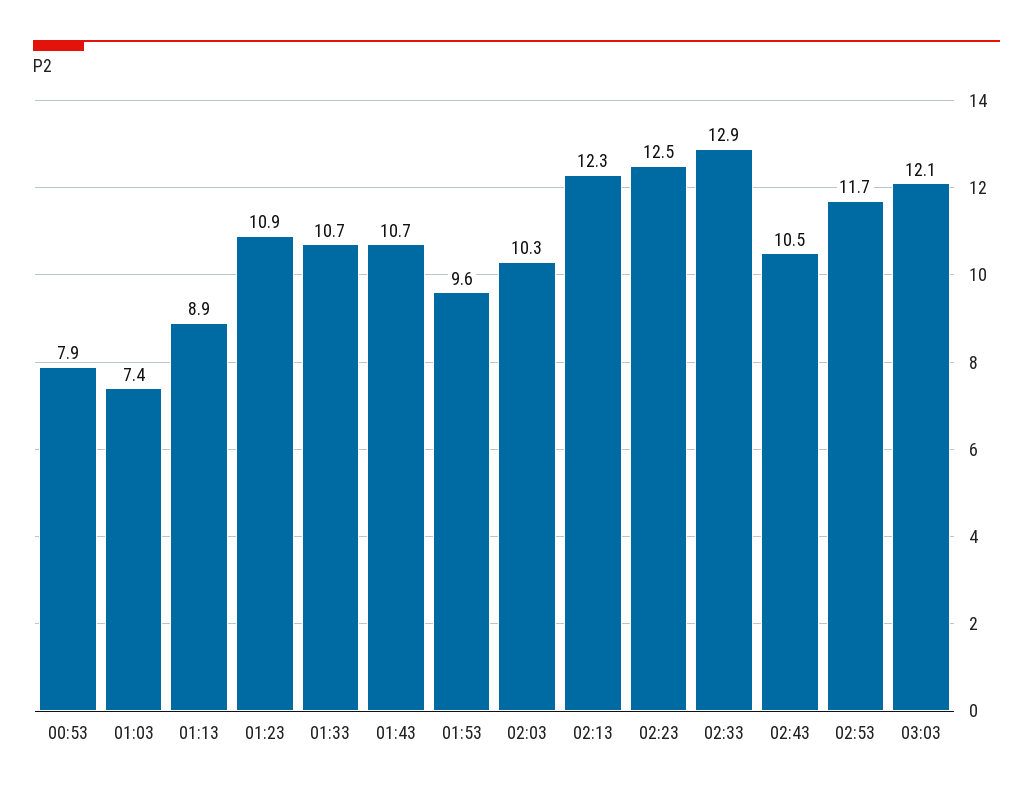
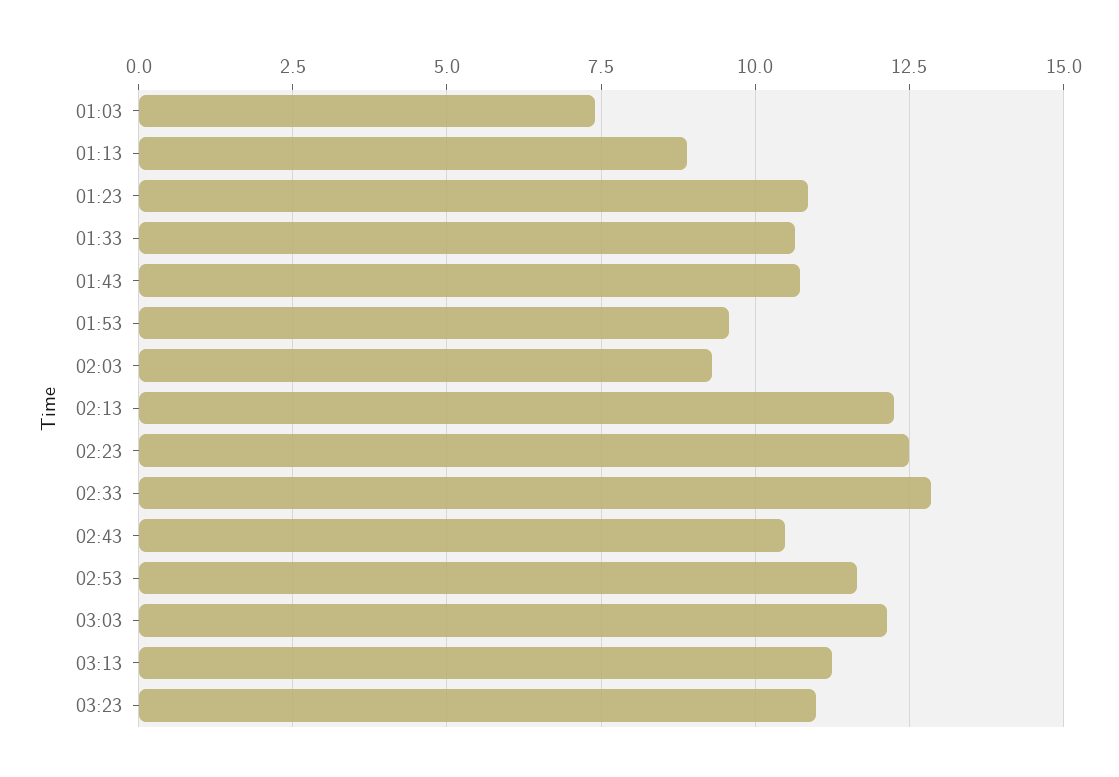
00:53: 7.9 -> none
02:03: 10.3 -> 9.25
03:13: none -> 11.25
03:23: none -> 11

